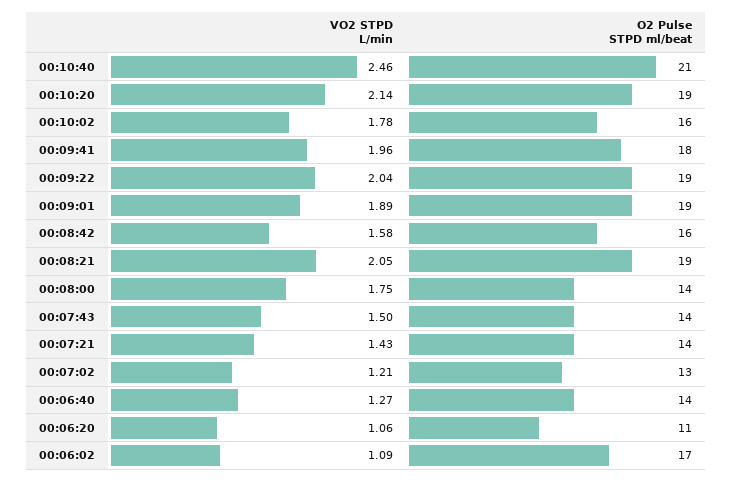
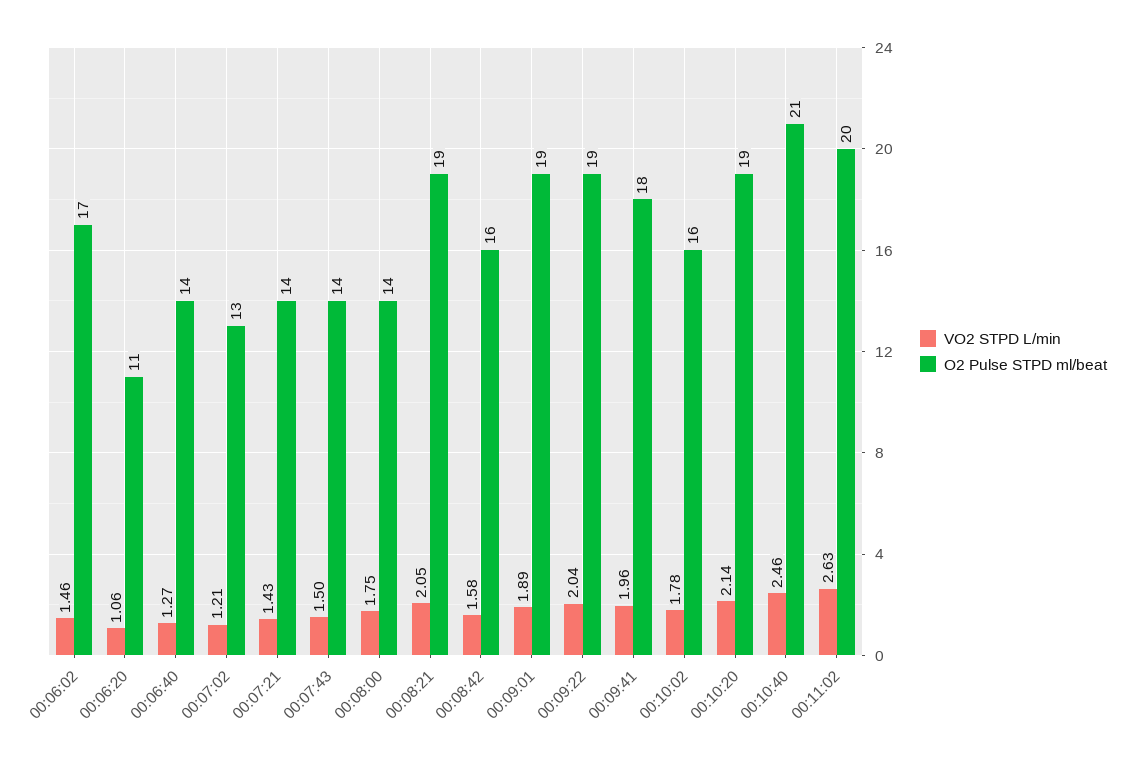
VO2 STPD L/min, 00:06:02: 1.09 -> 1.46
VO2 STPD L/min, 00:11:02: none -> 2.63
O2 Pulse STPD ml/beat, 00:11:02: none -> 20

